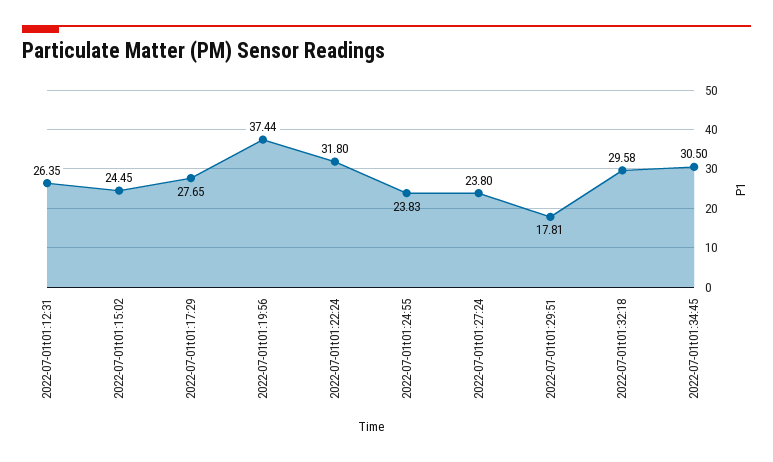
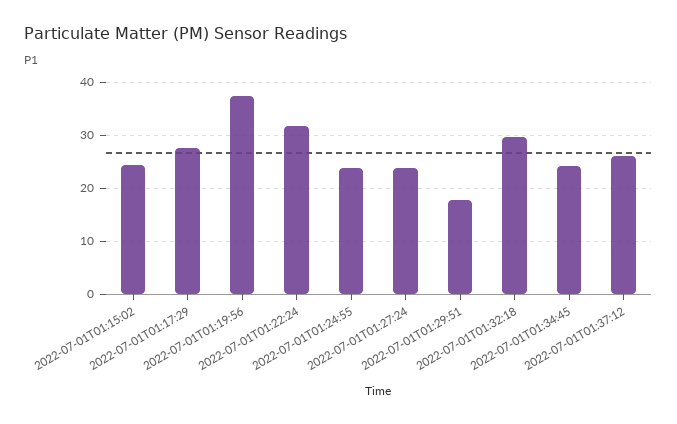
2022-07-01t01:12:31: 26.35 -> none
2022-07-01t01:34:45: 30.5 -> 24
2022-07-01T01:37:12: none -> 26

